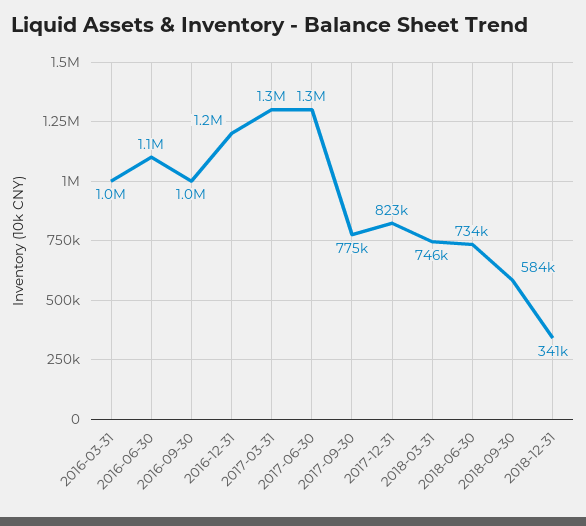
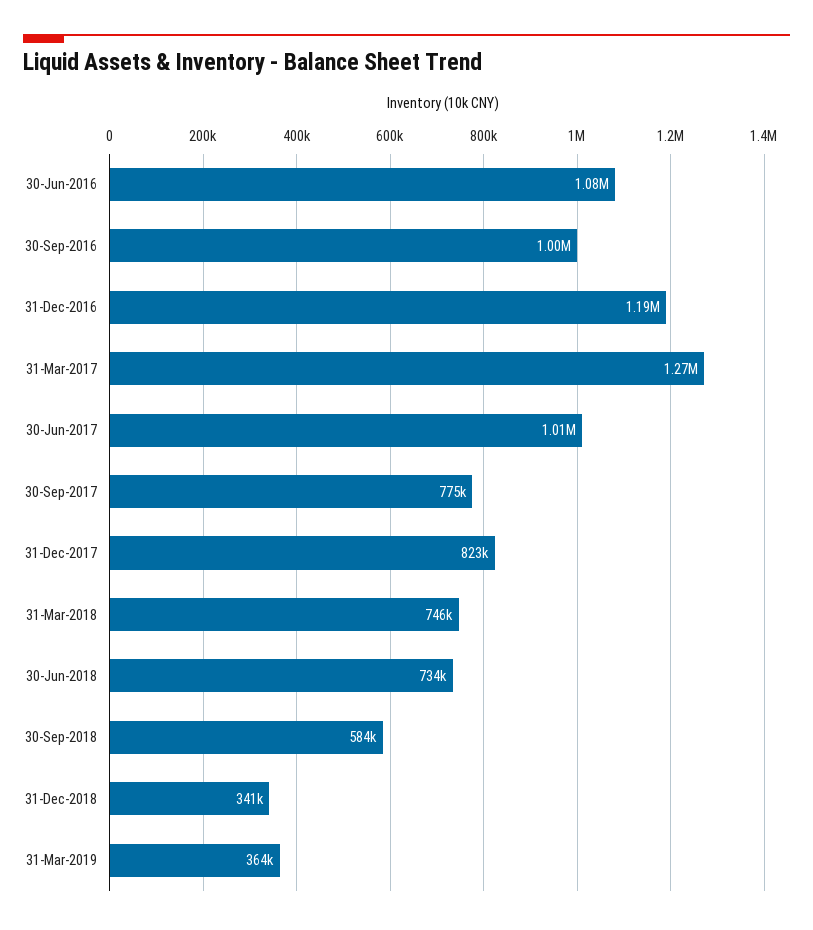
2016-03-31: 1000000 -> none
2017-06-30: 1300000 -> 1010000
31-Mar-2019: none -> 364000

